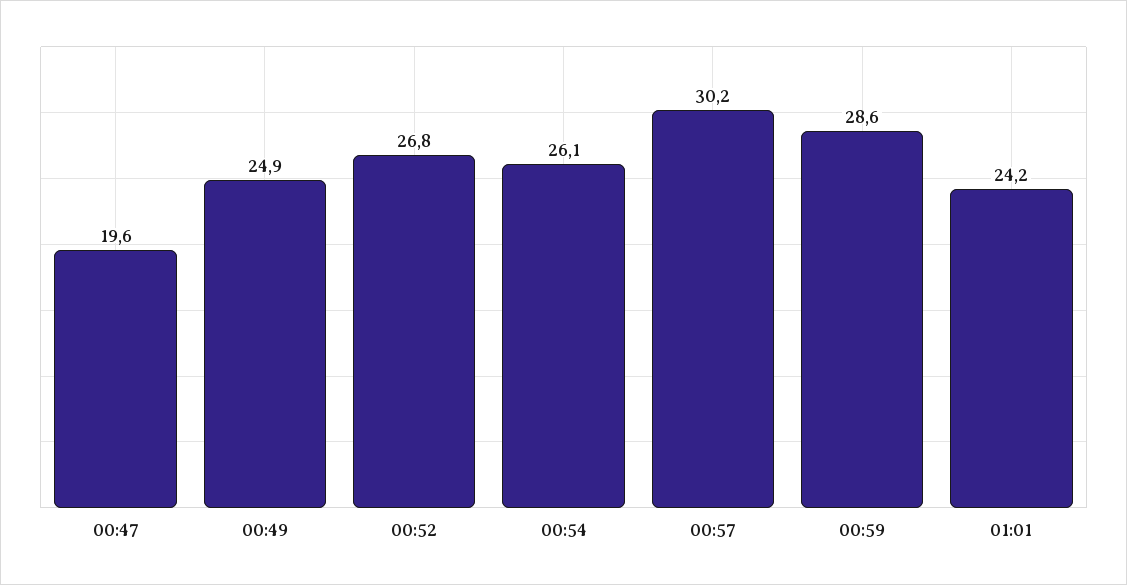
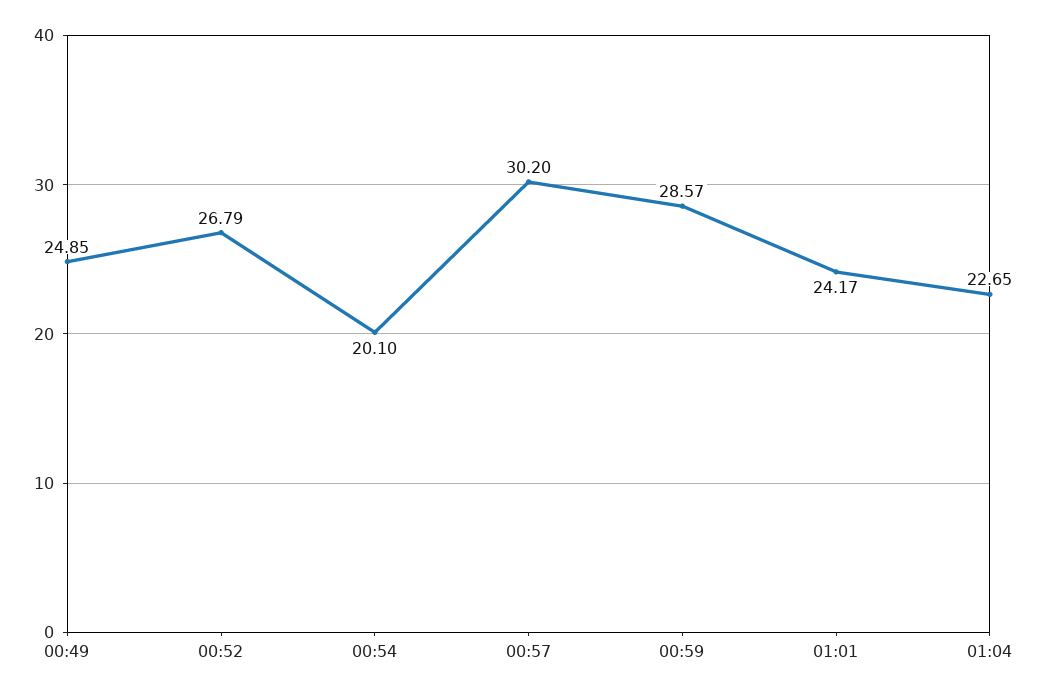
00:47: 19.6 -> none
00:54: 26.1 -> 20.1
01:04: none -> 22.65

